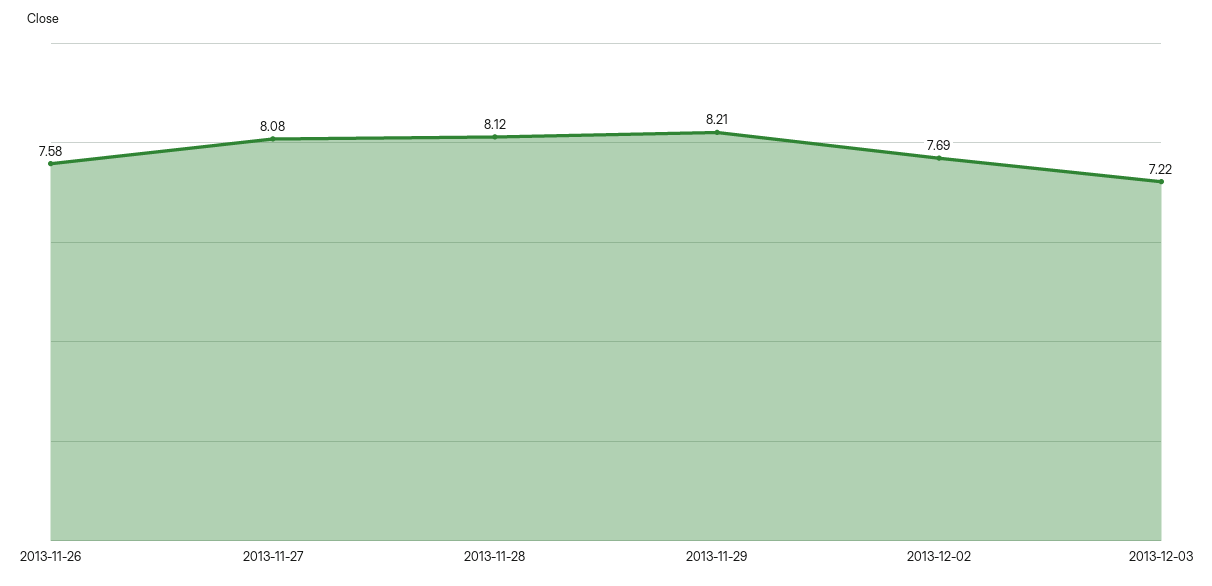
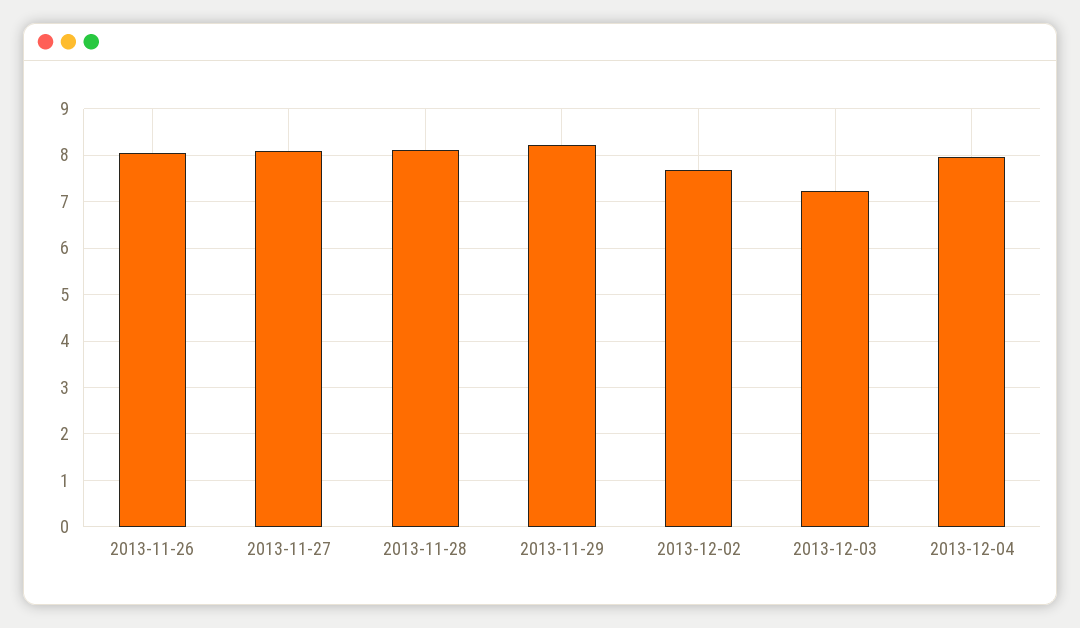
2013-11-26: 7.58 -> 8
2013-12-04: none -> 8

